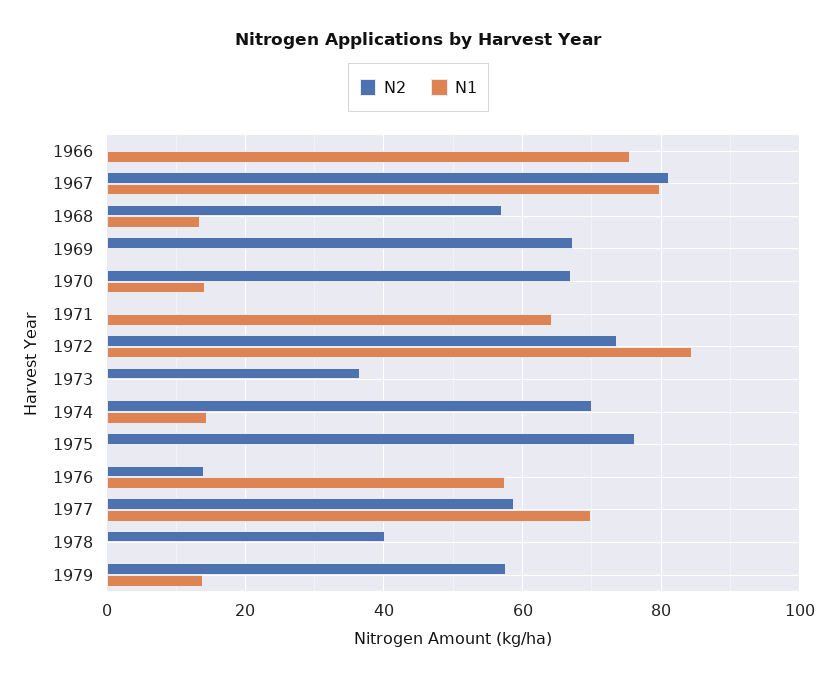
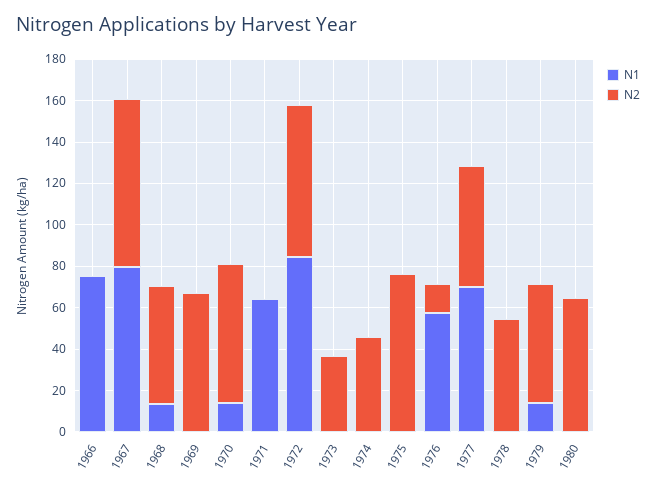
N2, 1974: 70 -> 45
N1, 1974: 14 -> 0
N2, 1978: 40 -> 55
N1, 1980: none -> 0
N2, 1980: none -> 65

